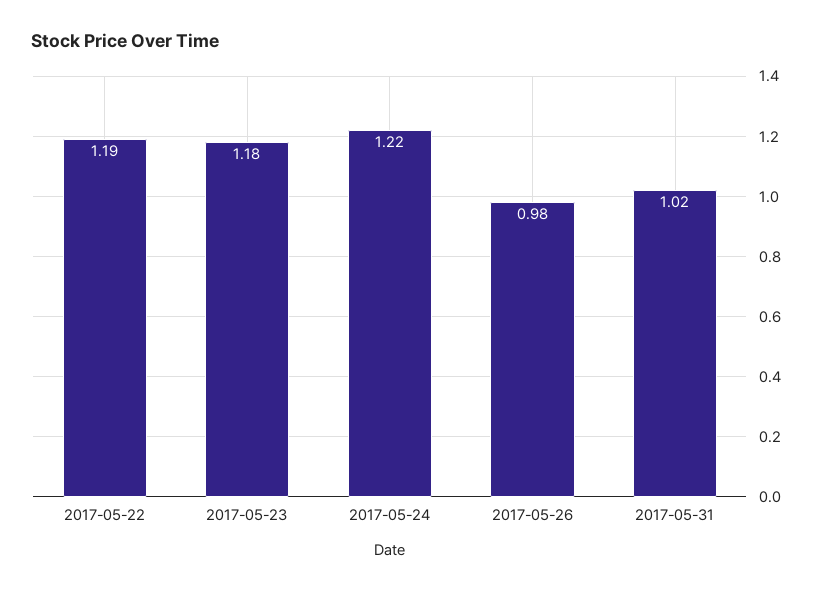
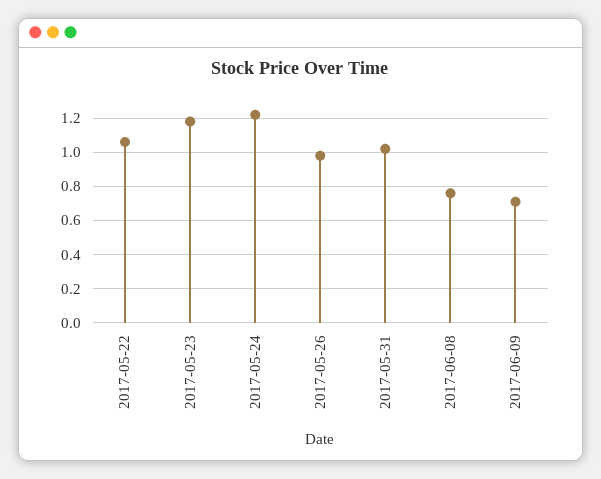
2017-05-22: 1.19 -> 1.05
2017-06-08: none -> 0.75
2017-06-09: none -> 0.7

